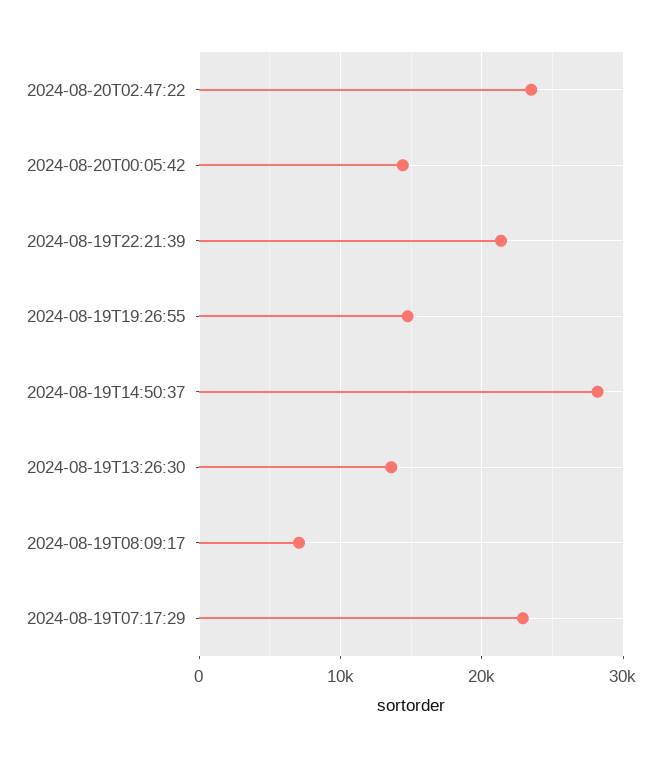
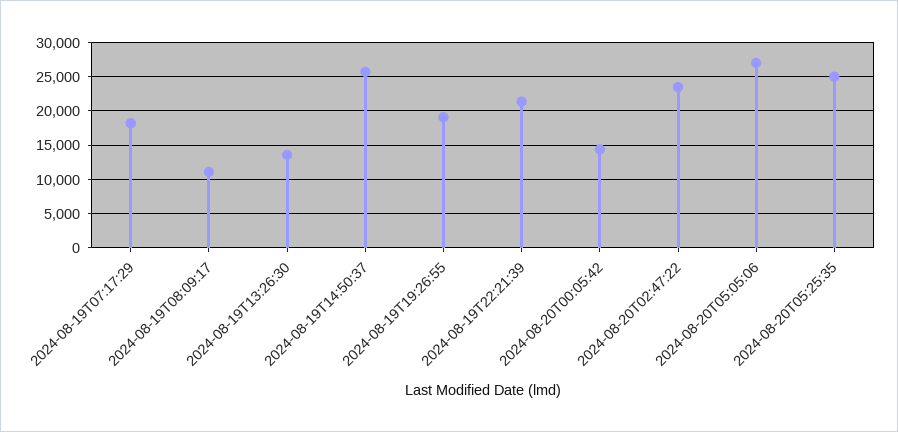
2024-08-19T19:26:55: 15000 -> 19000
2024-08-19T14:50:37: 28000 -> 26000
2024-08-19T08:09:17: 7000 -> 11000
2024-08-19T07:17:29: 23000 -> 18000
2024-08-20T05:05:06: none -> 27000
2024-08-20T05:25:35: none -> 25000

